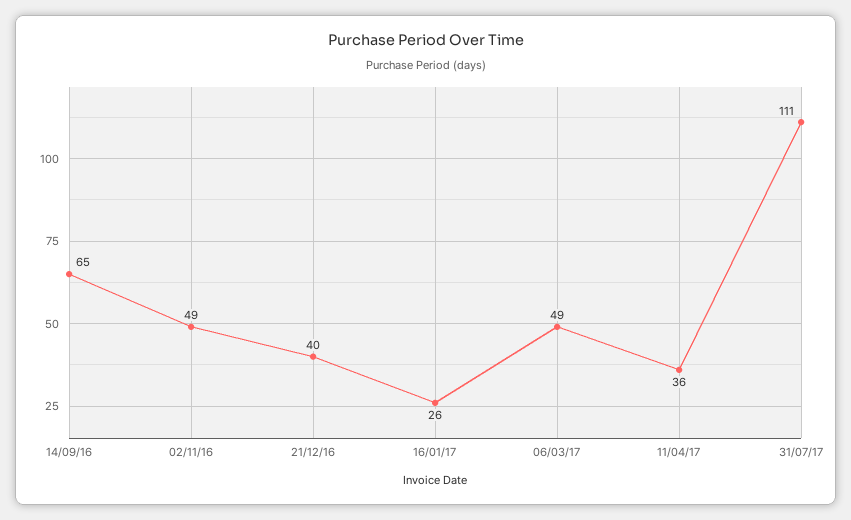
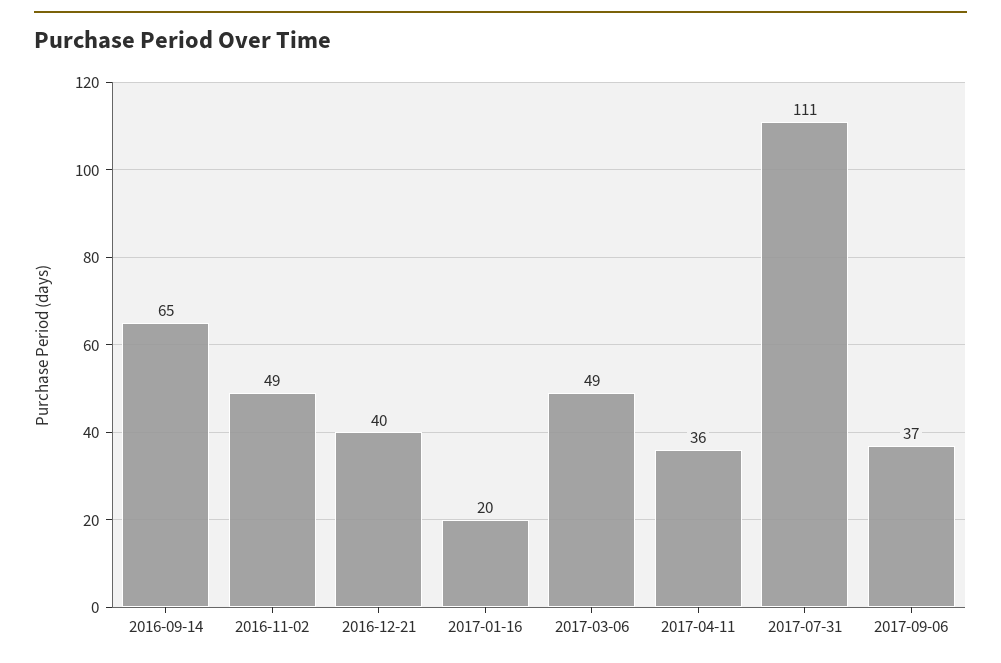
16/01/17: 26 -> 20
2017-09-06: none -> 37

